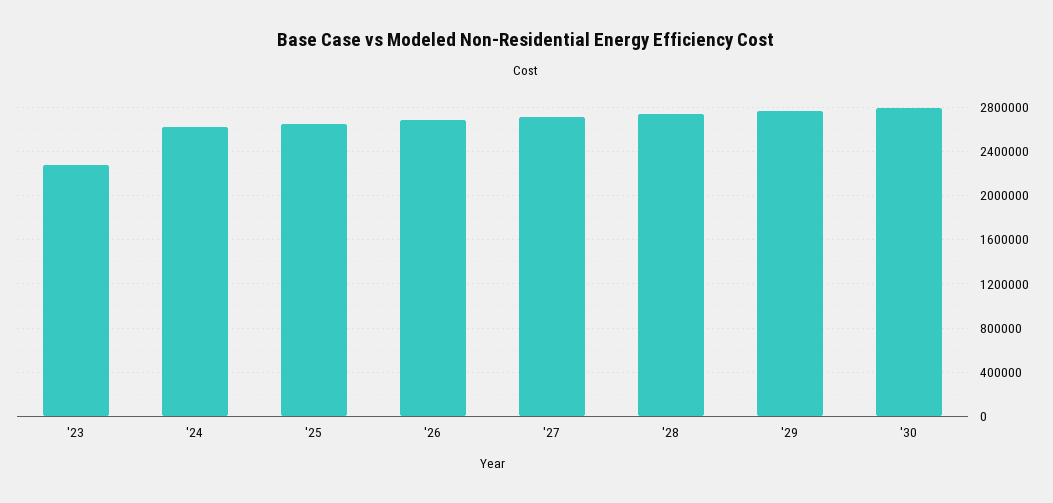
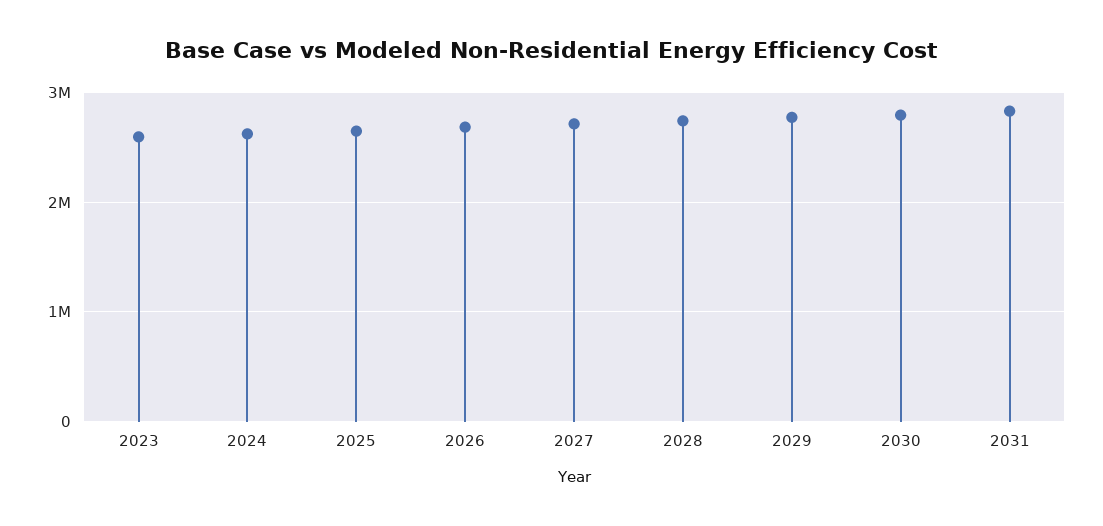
'23: 2300000 -> 2600000
2031: none -> 2800000

